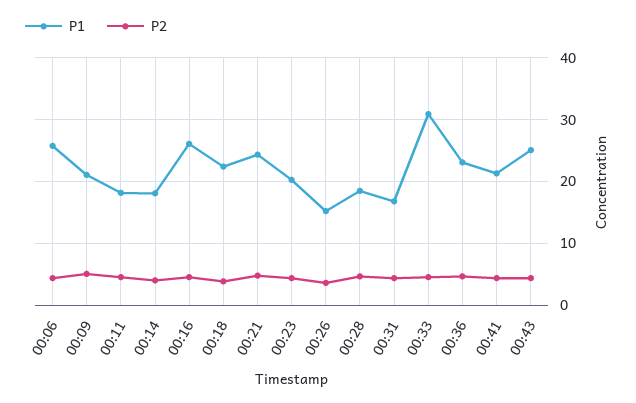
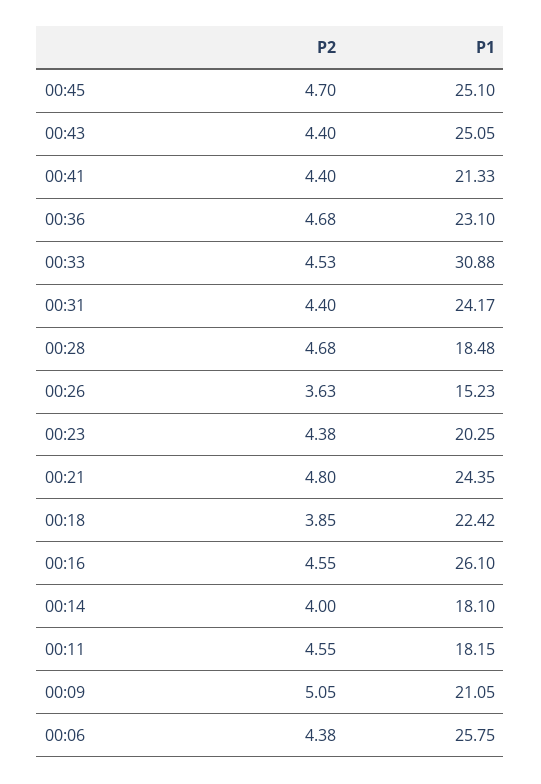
P1, 00:31: 17 -> 24.17
P2, 00:45: none -> 4.7
P1, 00:45: none -> 25.1

